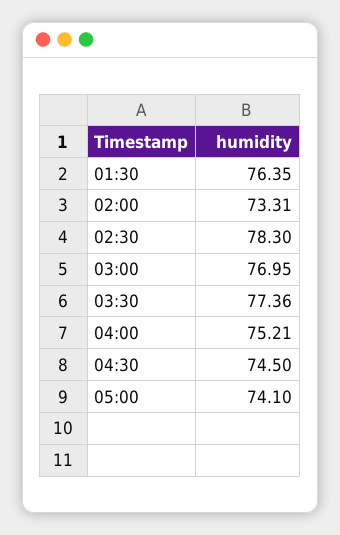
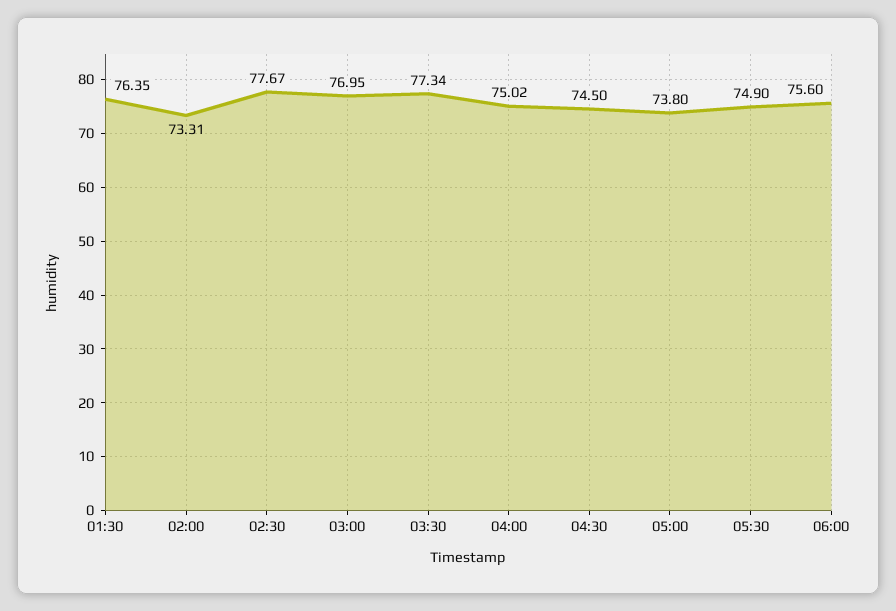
02:30: 78.3 -> 77.67
03:30: 77.36 -> 77.34
04:00: 75.21 -> 75.02
05:00: 74.1 -> 73.8
05:30: none -> 74.9
06:00: none -> 75.6

